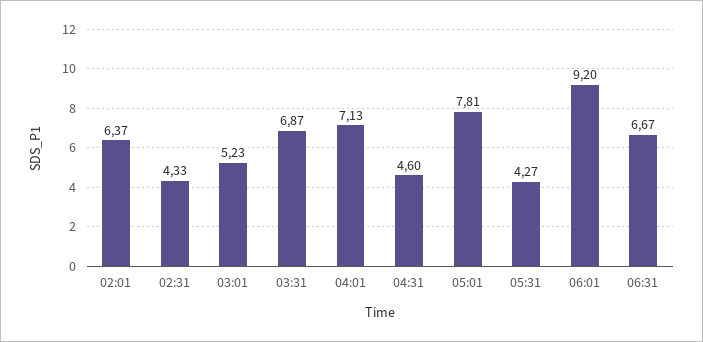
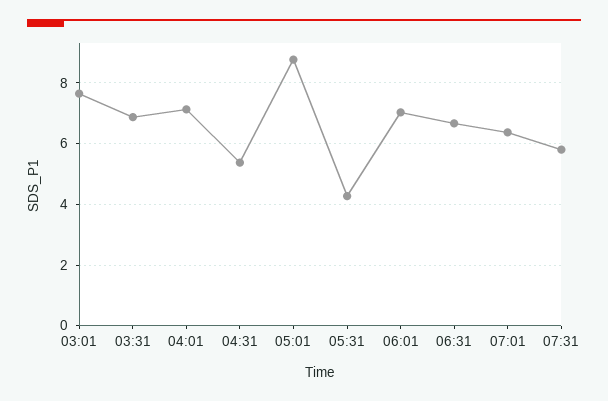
02:01: 6.37 -> none
02:31: 4.33 -> none
03:01: 5.23 -> 7.6
04:31: 4.6 -> 5.4
05:01: 7.81 -> 8.8
06:01: 9.2 -> 7
07:01: none -> 6.4
07:31: none -> 5.8

